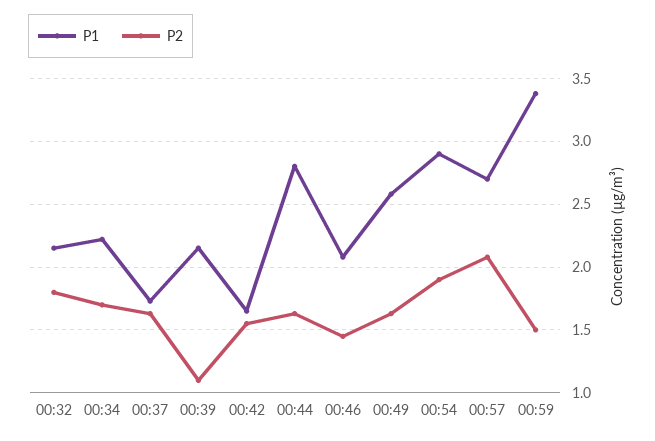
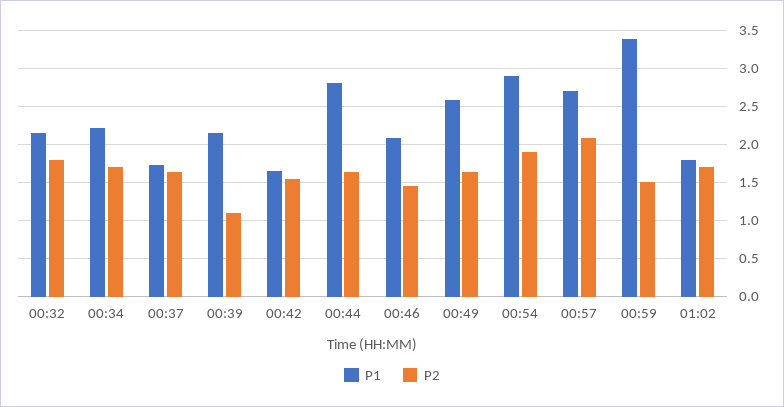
P1, 01:02: none -> 1.8
P2, 01:02: none -> 1.7

